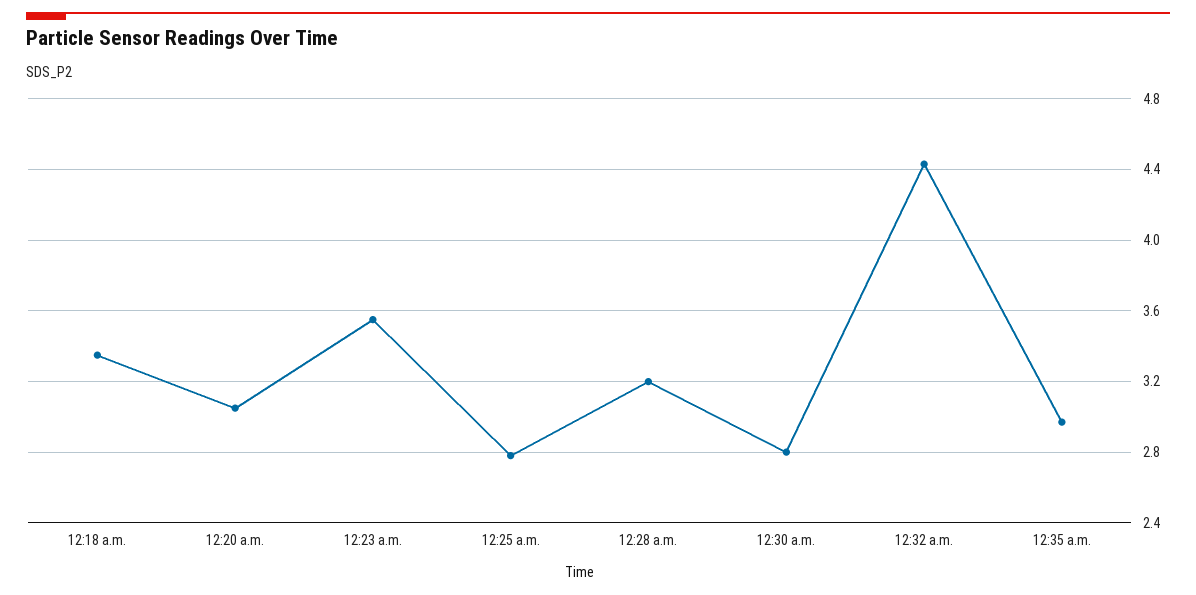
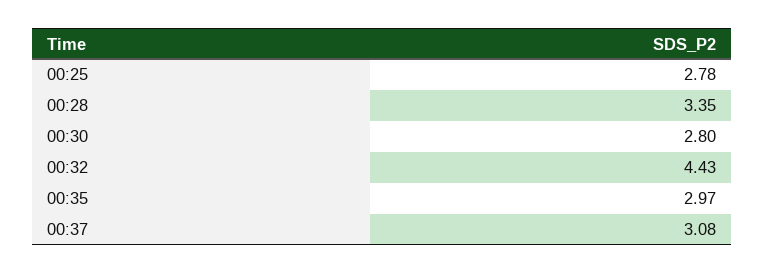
12:18 a.m.: 3.35 -> none
12:20 a.m.: 3.05 -> none
12:23 a.m.: 3.55 -> none
12:28 a.m.: 3.2 -> 3.35
00:37: none -> 3.08

